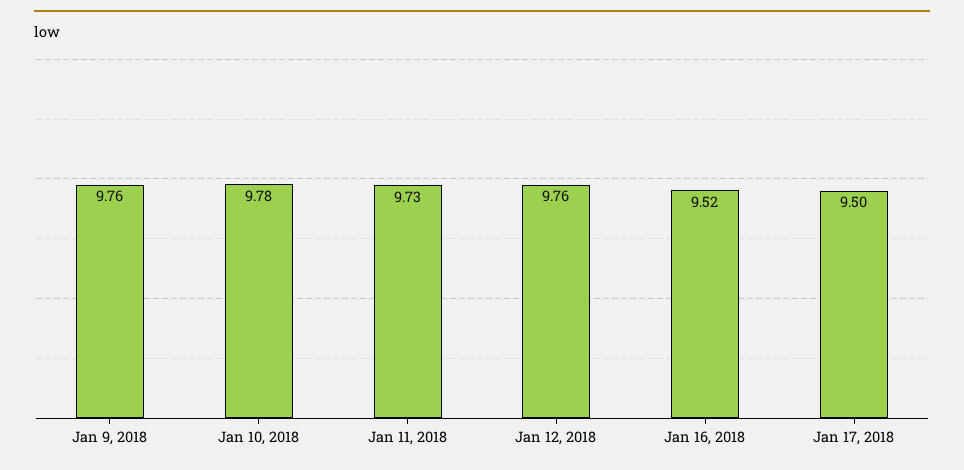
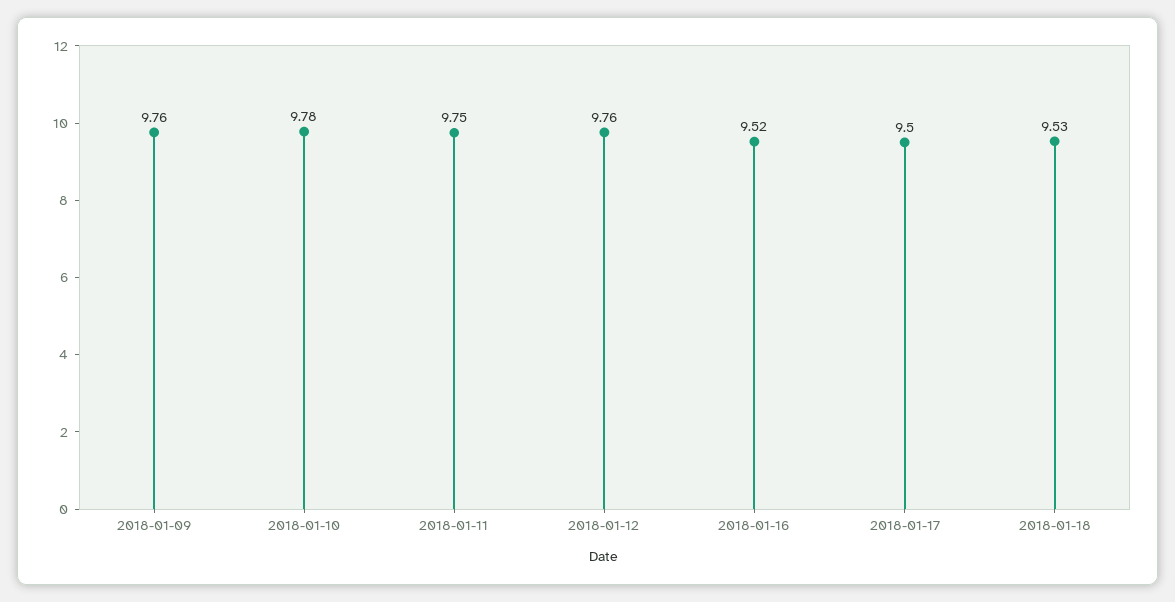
Jan 11, 2018: 9.73 -> 9.75
2018-01-18: none -> 9.53

